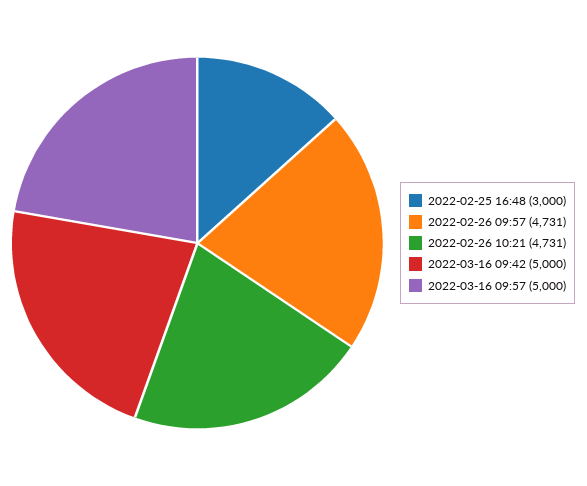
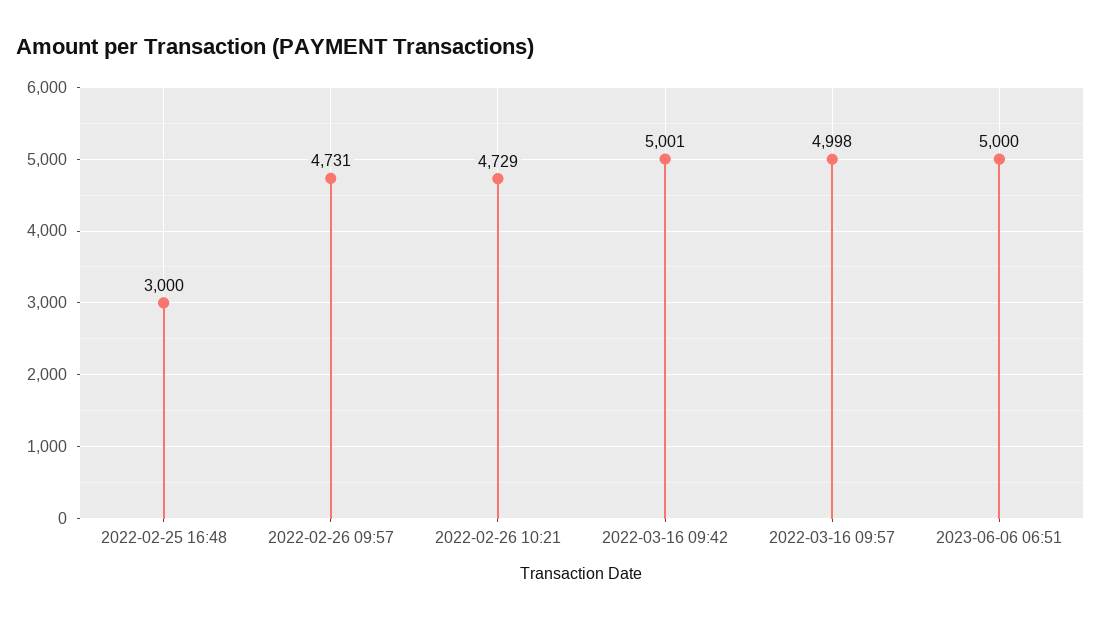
2022-02-26 10:21: 4731 -> 4729
2022-03-16 09:42: 5000 -> 5001
2022-03-16 09:57: 5000 -> 4998
2023-06-06 06:51: none -> 5000

